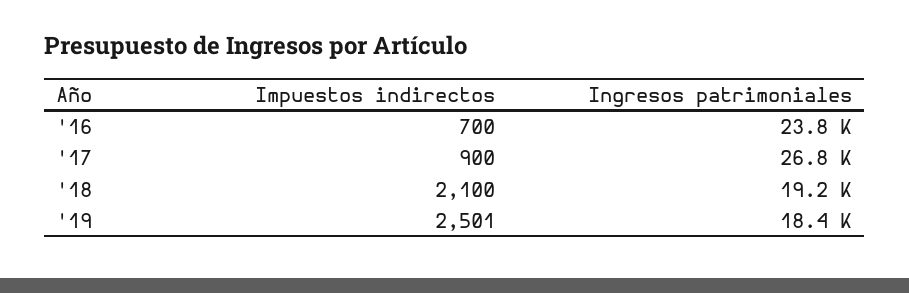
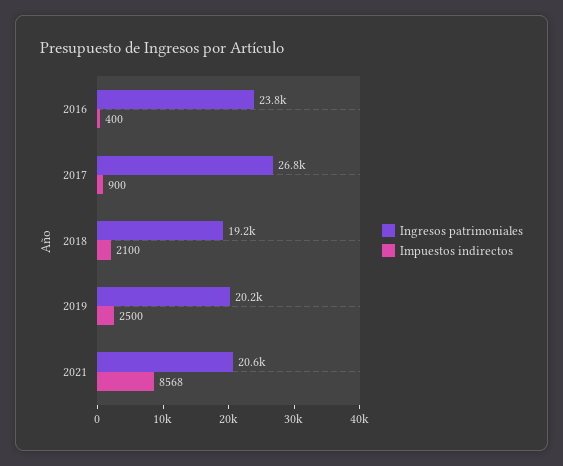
Impuestos indirectos, '16: 700 -> 400
Impuestos indirectos, '19: 2501 -> 2500
Ingresos patrimoniales, '19: 18400 -> 20200
Ingresos patrimoniales, 2021: none -> 20600
Impuestos indirectos, 2021: none -> 8568

